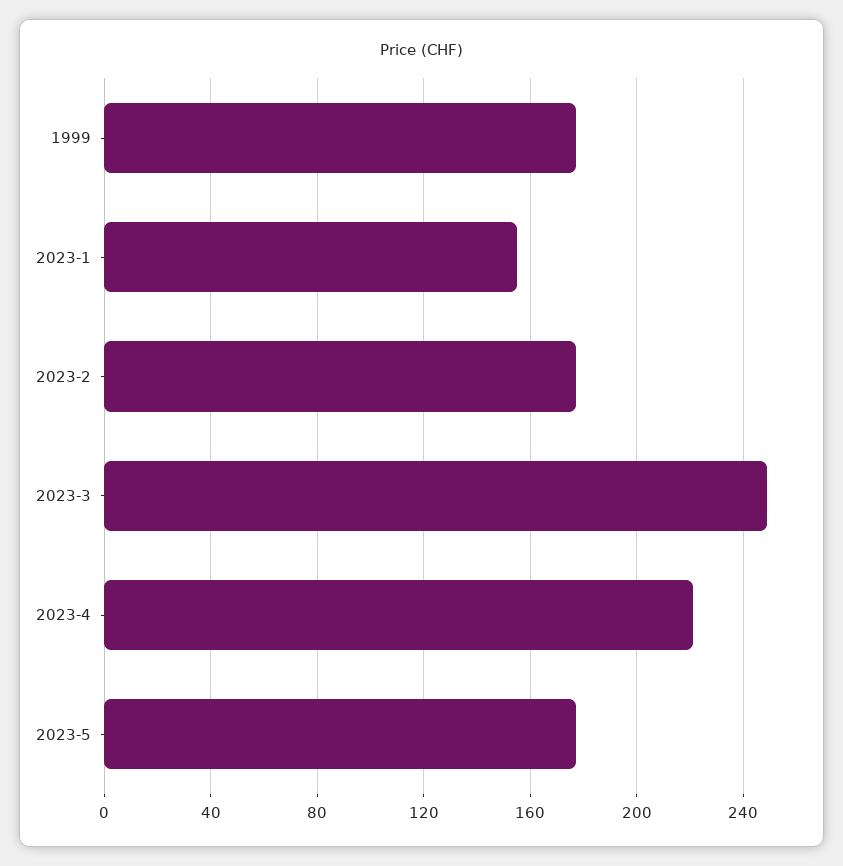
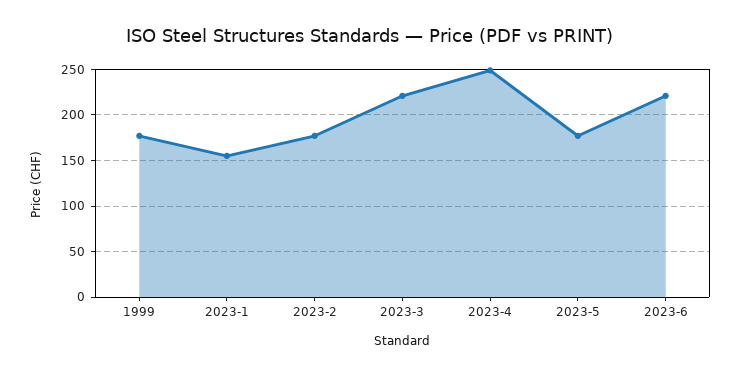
2023-3: 250 -> 220
2023-4: 220 -> 250
2023-6: none -> 220

